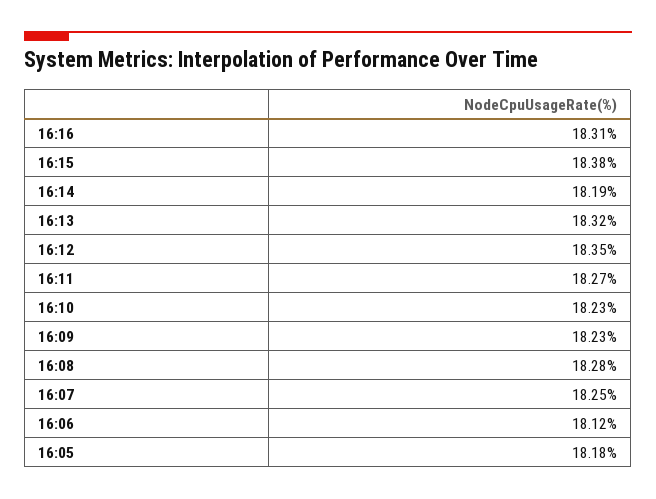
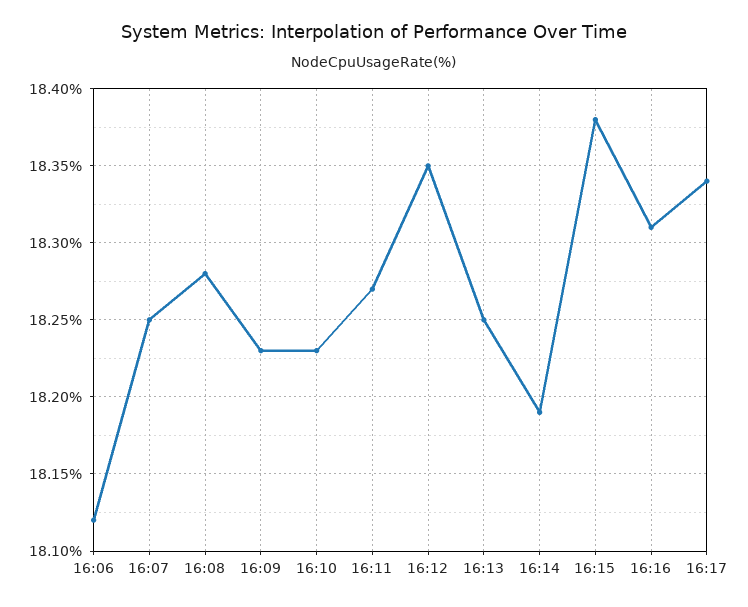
16:13: 18.32 -> 18.25
16:05: 18.18 -> none
16:17: none -> 18.34

